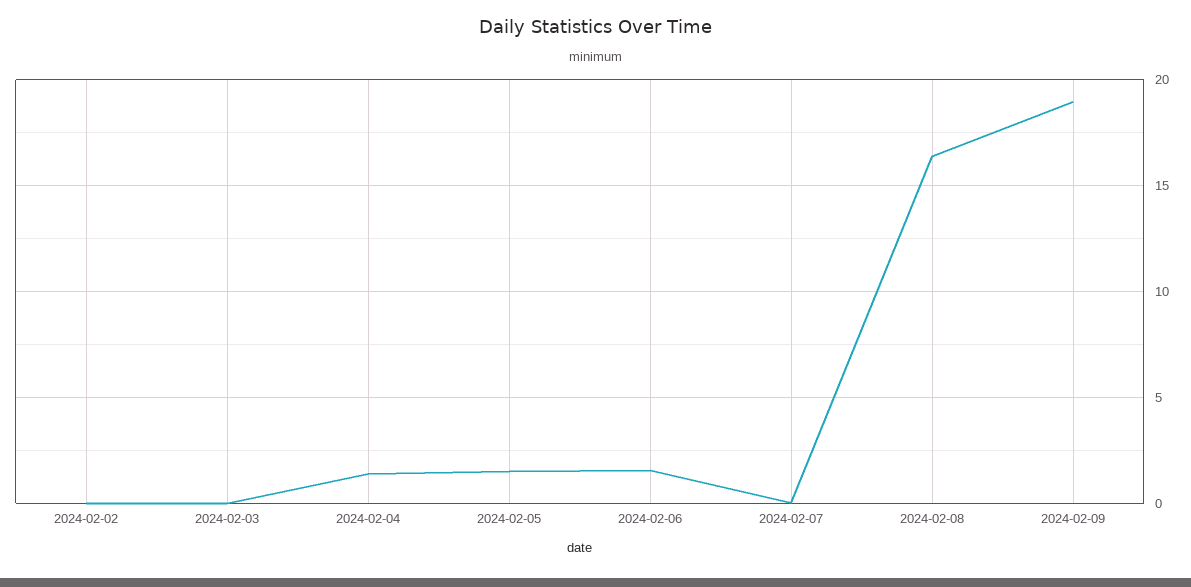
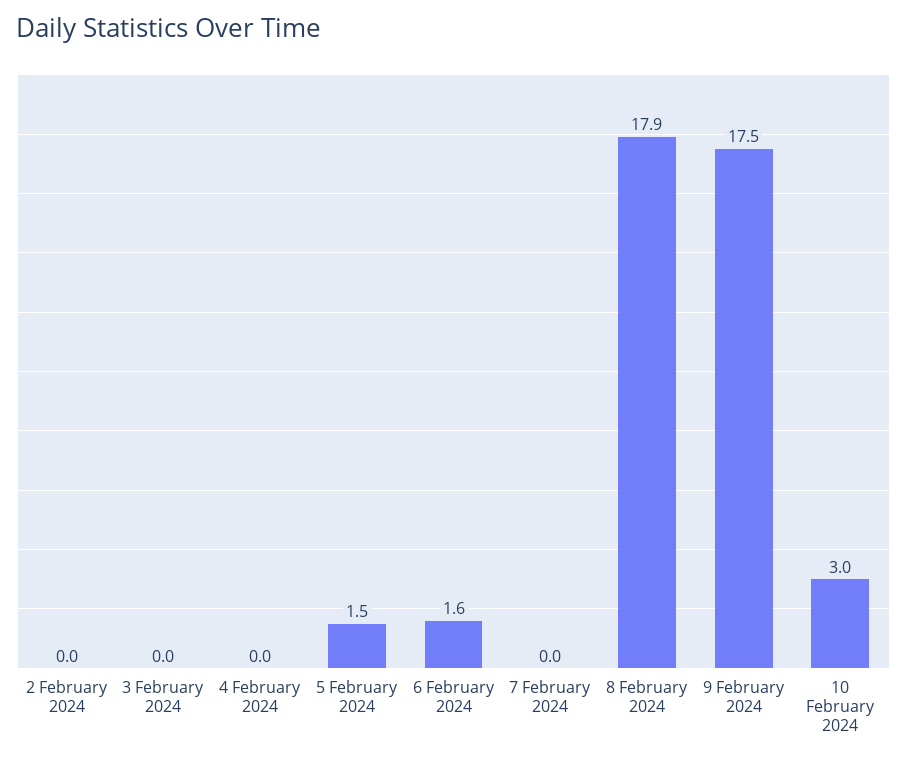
2024-02-04: 1.5 -> 0
2024-02-08: 16.5 -> 17.9
2024-02-09: 19 -> 17.5
10 February 2024: none -> 3

